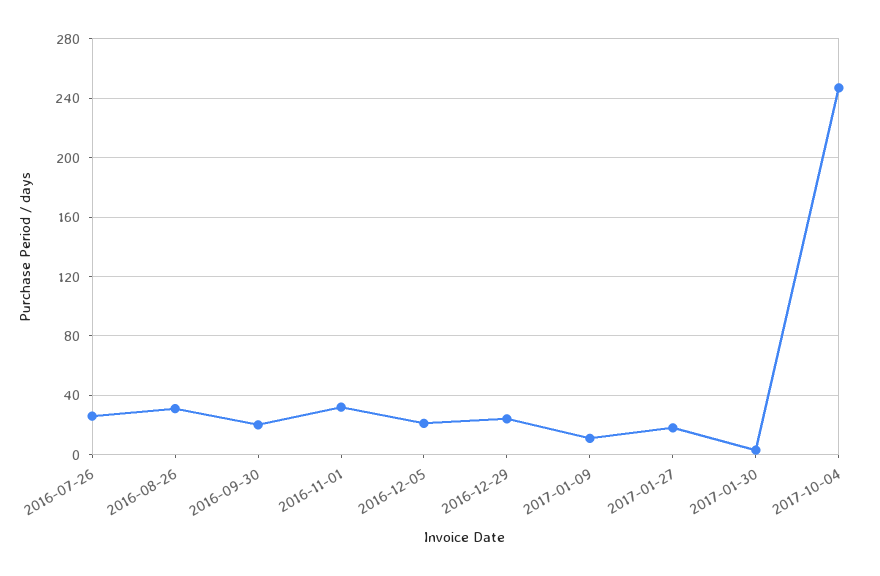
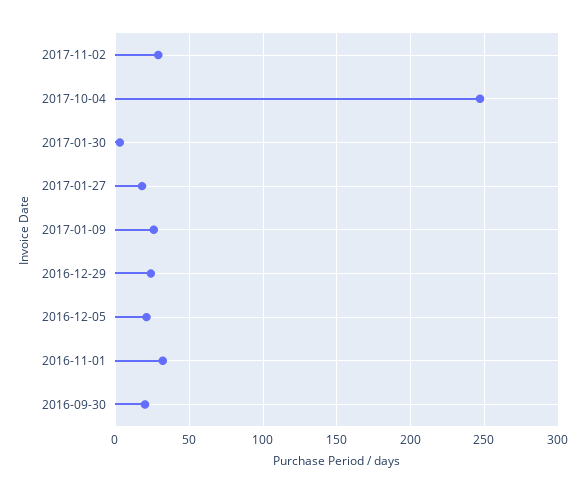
2016-07-26: 25 -> none
2016-08-26: 30 -> none
2017-01-09: 10 -> 25
2017-11-02: none -> 30

